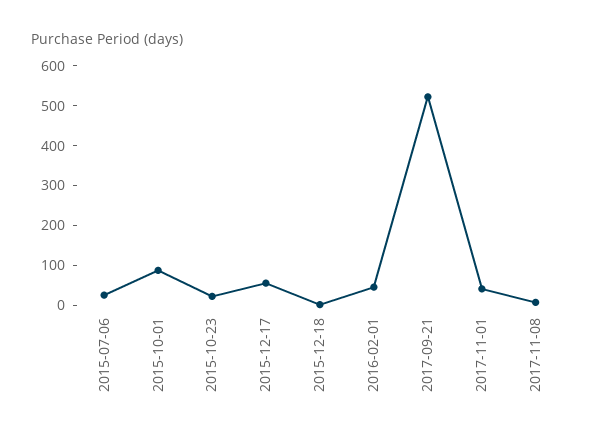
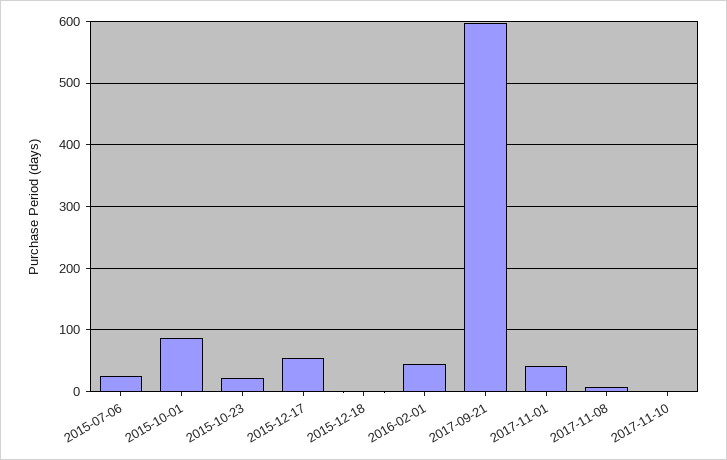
2017-09-21: 525 -> 600
2017-11-10: none -> 0

